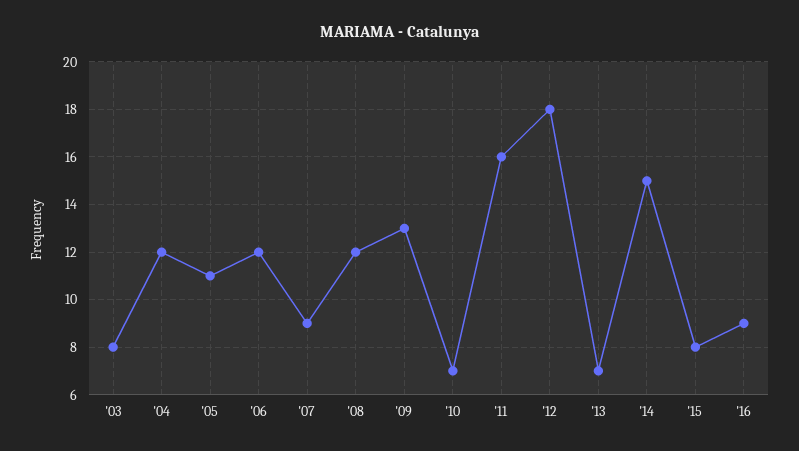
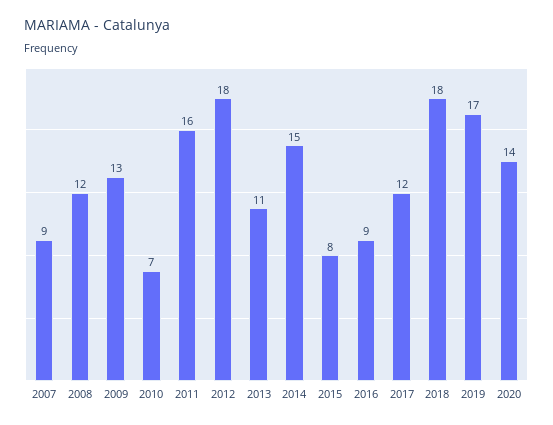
'03: 8 -> none
'04: 12 -> none
'05: 11 -> none
'06: 12 -> none
'13: 7 -> 11
2017: none -> 12
2018: none -> 18
2019: none -> 17
2020: none -> 14

